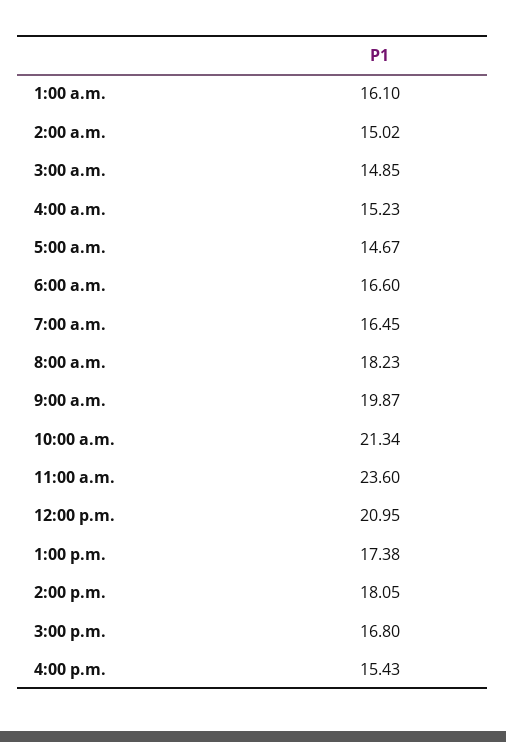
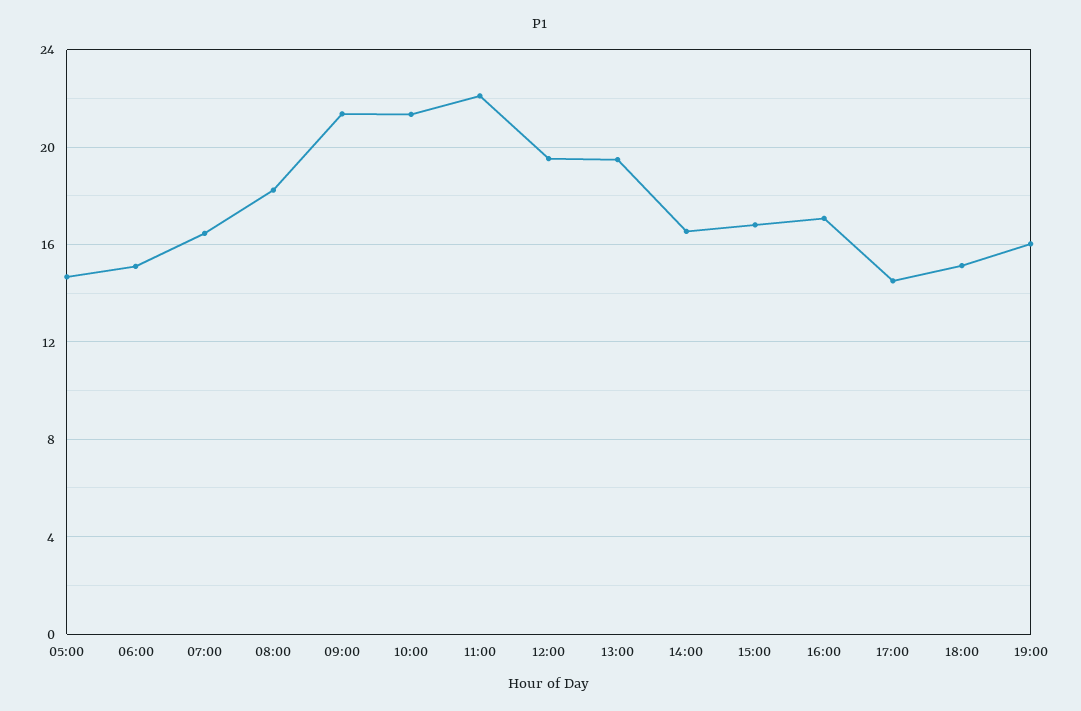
1:00 a.m.: 16.1 -> none
2:00 a.m.: 15.02 -> none
3:00 a.m.: 14.85 -> none
4:00 a.m.: 15.23 -> none
6:00 a.m.: 16.6 -> 15
9:00 a.m.: 19.87 -> 21.5
11:00 a.m.: 23.6 -> 22
12:00 p.m.: 20.95 -> 19.5
1:00 p.m.: 17.38 -> 19.5
2:00 p.m.: 18.05 -> 16.5
4:00 p.m.: 15.43 -> 17
17:00: none -> 14.5
18:00: none -> 15
19:00: none -> 16

